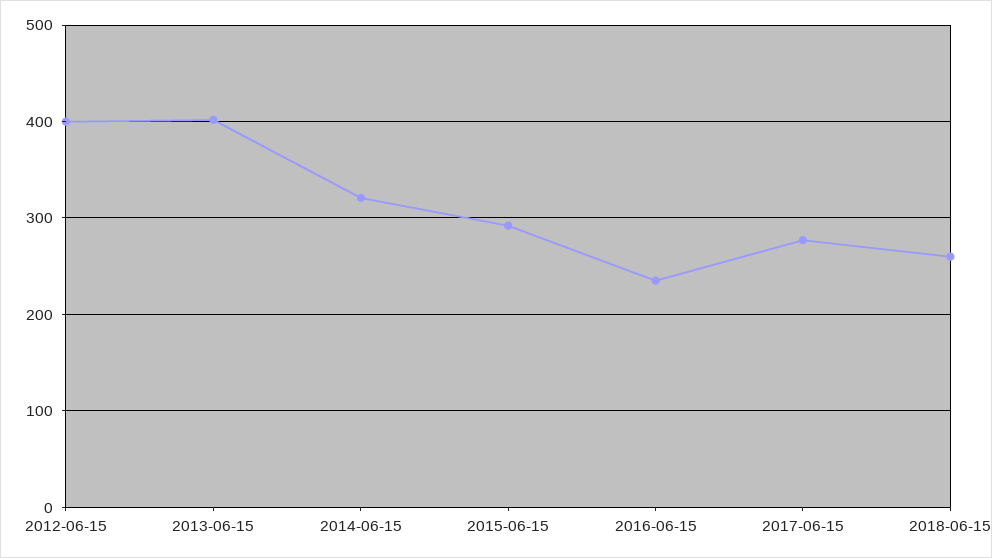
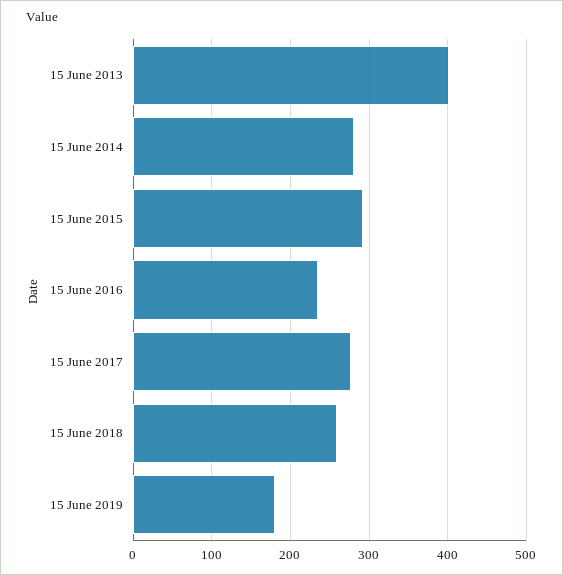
2012-06-15: 400 -> none
2014-06-15: 320 -> 280
15 June 2019: none -> 180

